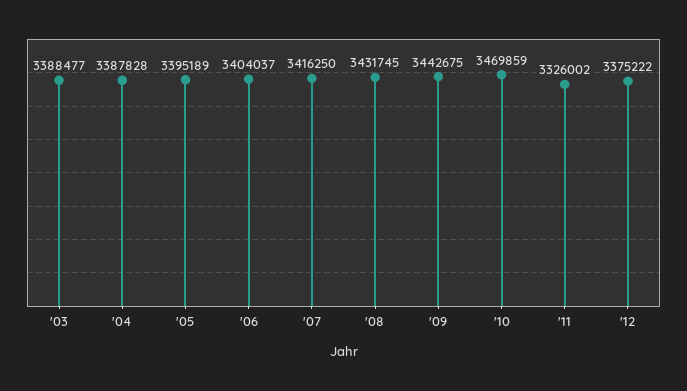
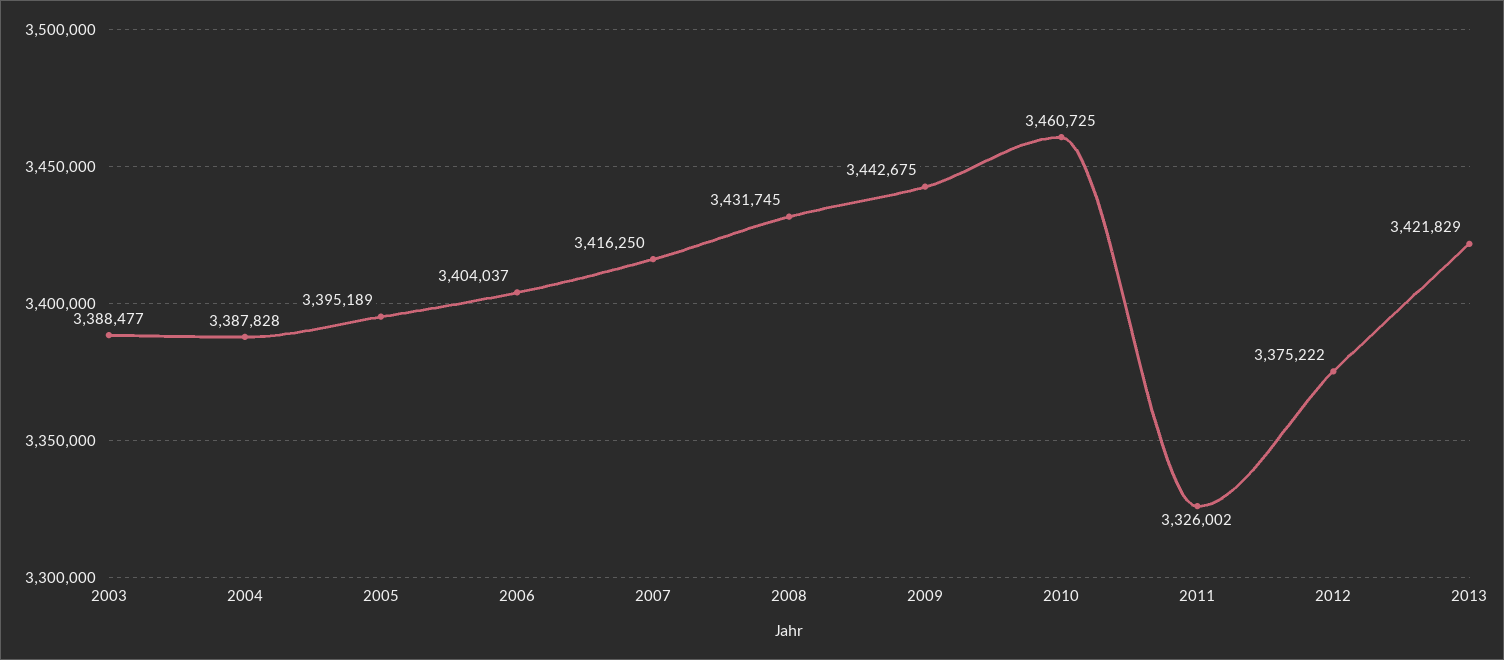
'10: 3469859 -> 3460725
2013: none -> 3421829

